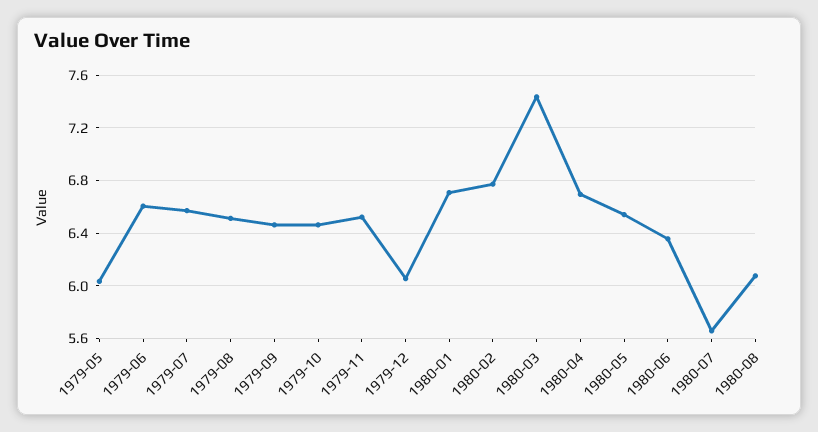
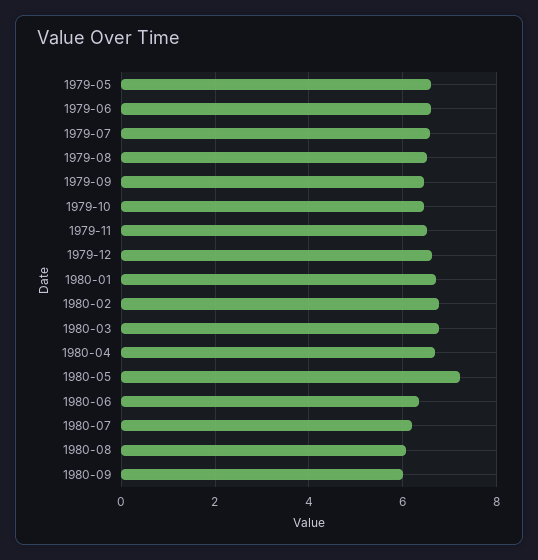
1979-05: 6.05 -> 6.6
1979-12: 6.05 -> 6.6
1980-03: 7.45 -> 6.8
1980-05: 6.55 -> 7.2
1980-07: 5.65 -> 6.2
1980-09: none -> 6

